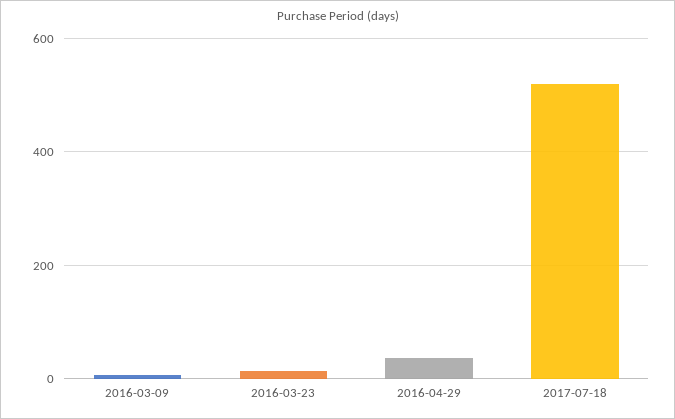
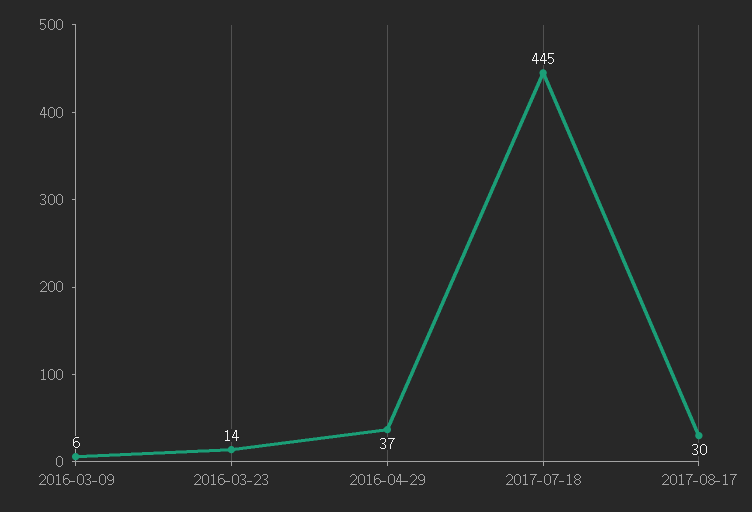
2017-07-18: 520 -> 445
2017-08-17: none -> 30

